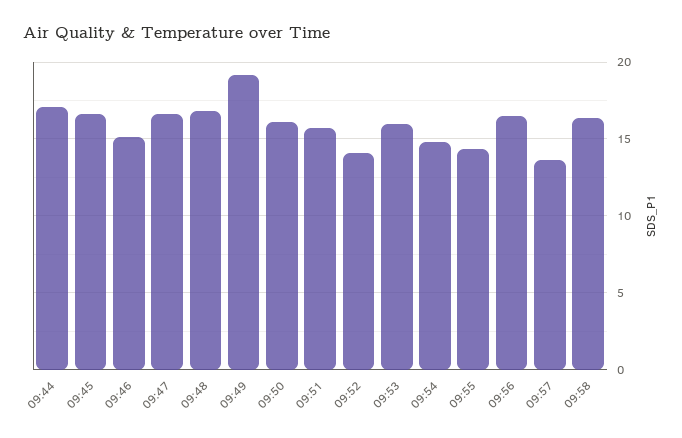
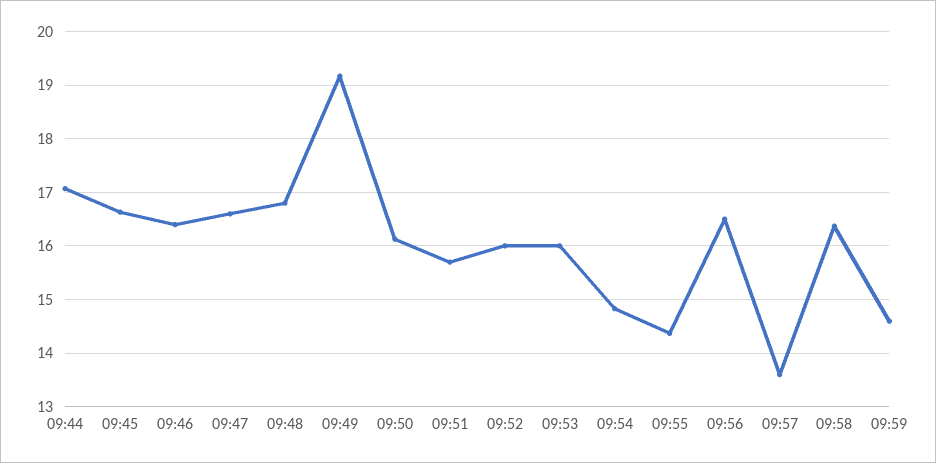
09:46: 15 -> 16.4
09:52: 14 -> 16
09:59: none -> 14.6

